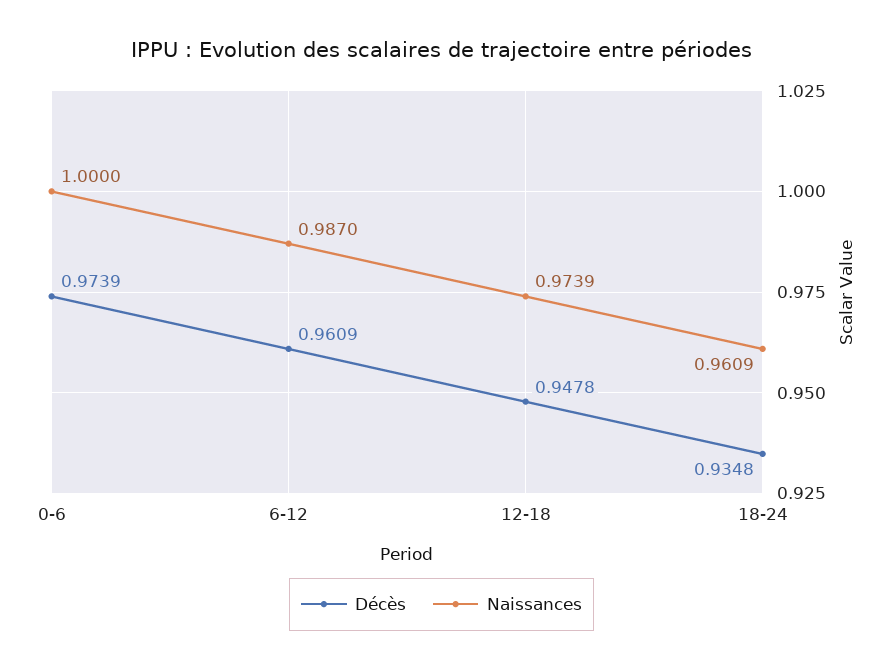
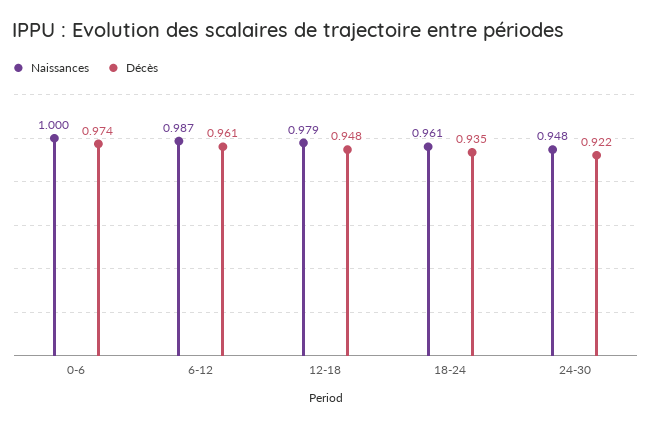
Naissances, 12-18: 0.9739 -> 0.979
Naissances, 24-30: none -> 0.948
Décès, 24-30: none -> 0.922

